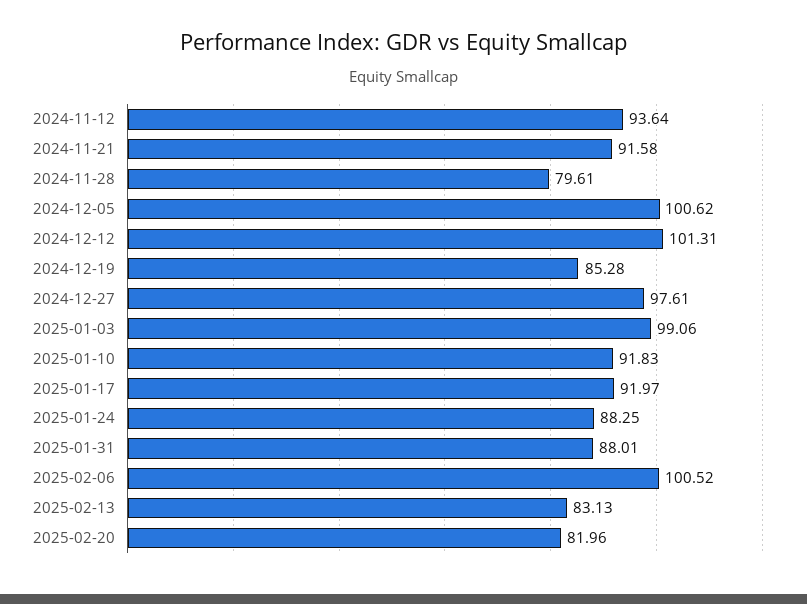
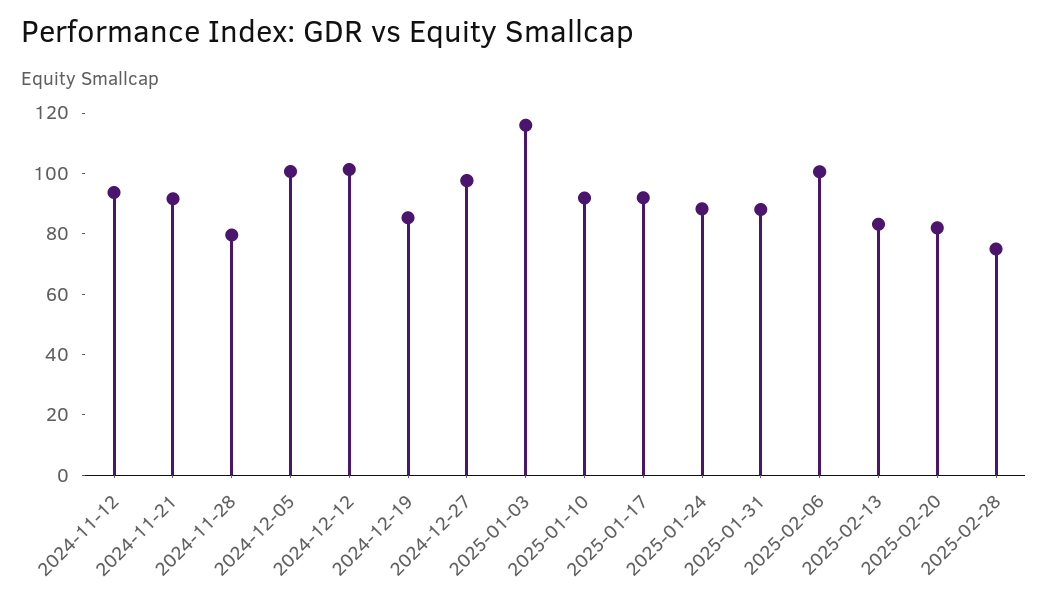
2025-01-03: 99.06 -> 115
2025-02-28: none -> 75

